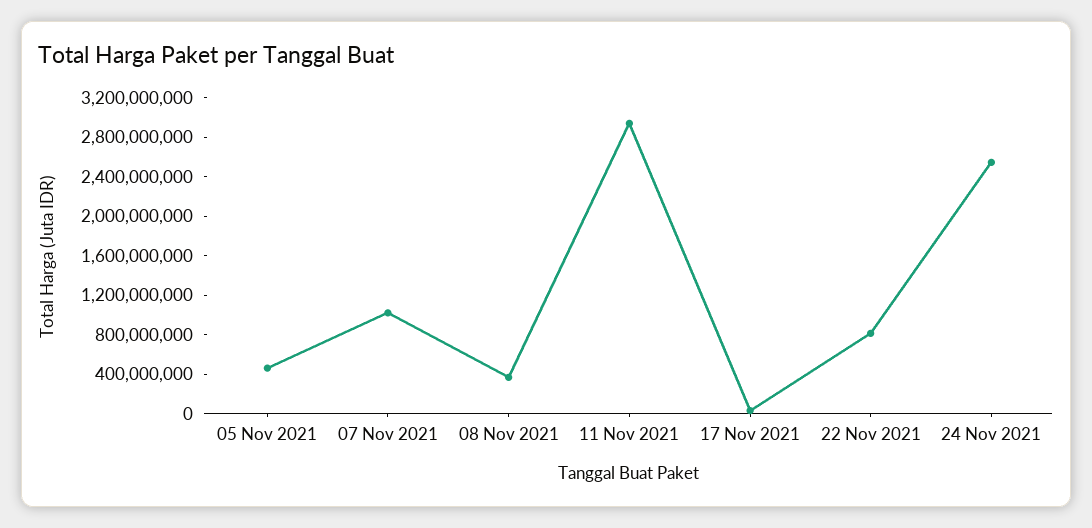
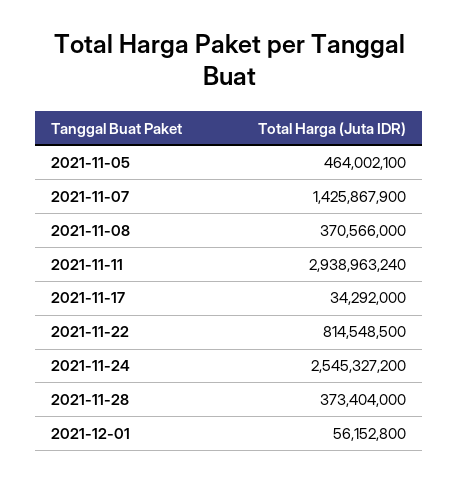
07 Nov 2021: 1000000000 -> 1425867900
2021-11-28: none -> 373404000
2021-12-01: none -> 56152800

